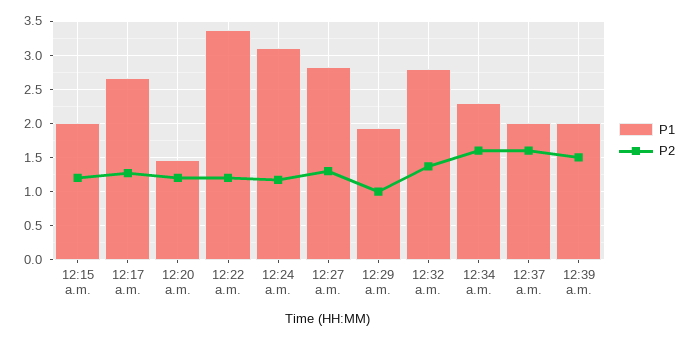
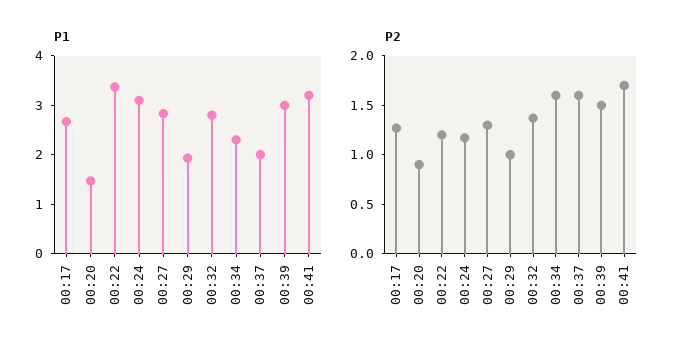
P1, 12:15 a.m.: 2 -> none
P2, 12:15 a.m.: 1.2 -> none
P2, 12:20 a.m.: 1.2 -> 0.9
P1, 12:39 a.m.: 2 -> 3
P1, 00:41: none -> 3.2
P2, 00:41: none -> 1.7

